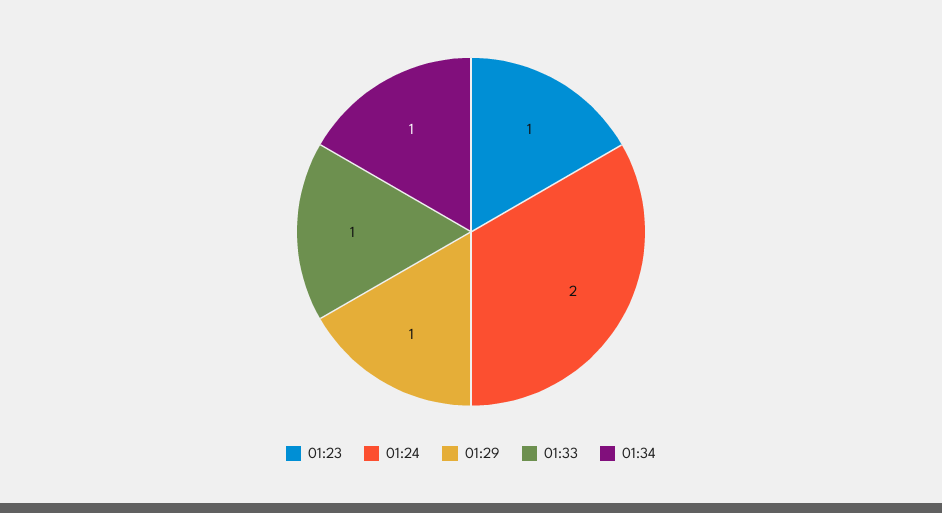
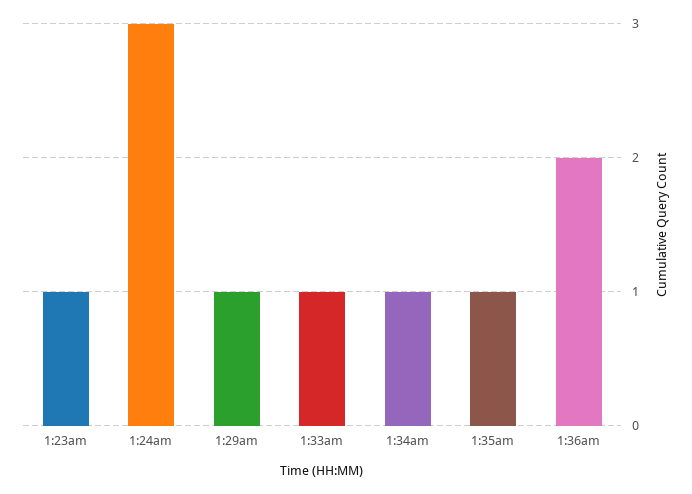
01:24: 2 -> 3
1:35am: none -> 1
1:36am: none -> 2

